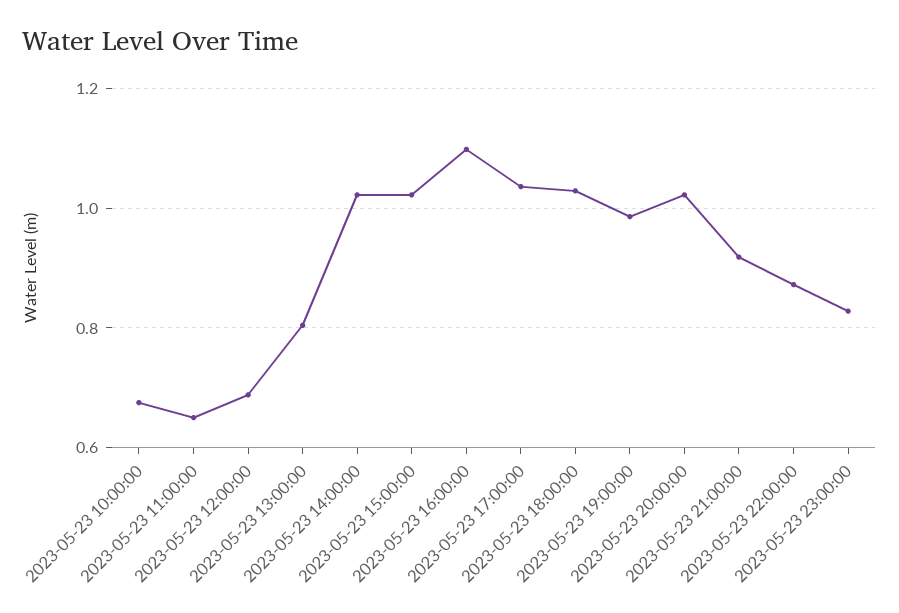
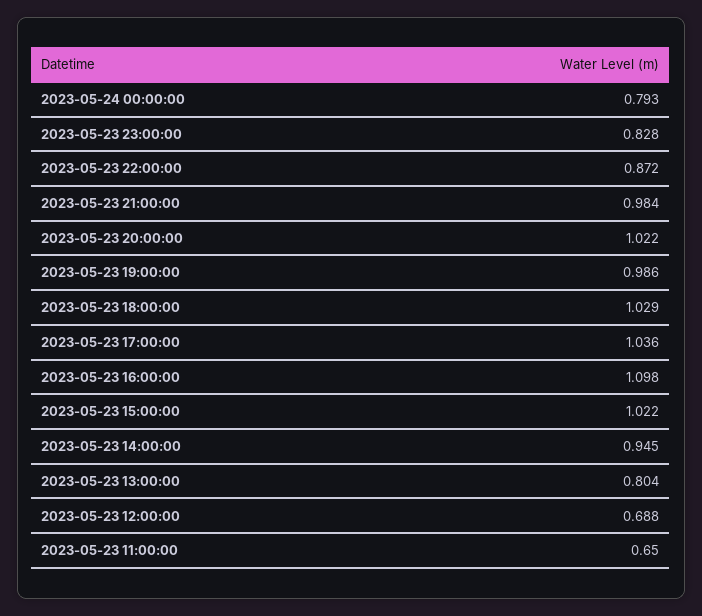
2023-05-23 10:00:00: 0.68 -> none
2023-05-23 14:00:00: 1.02 -> 0.945
2023-05-23 21:00:00: 0.92 -> 0.984
2023-05-24 00:00:00: none -> 0.793

